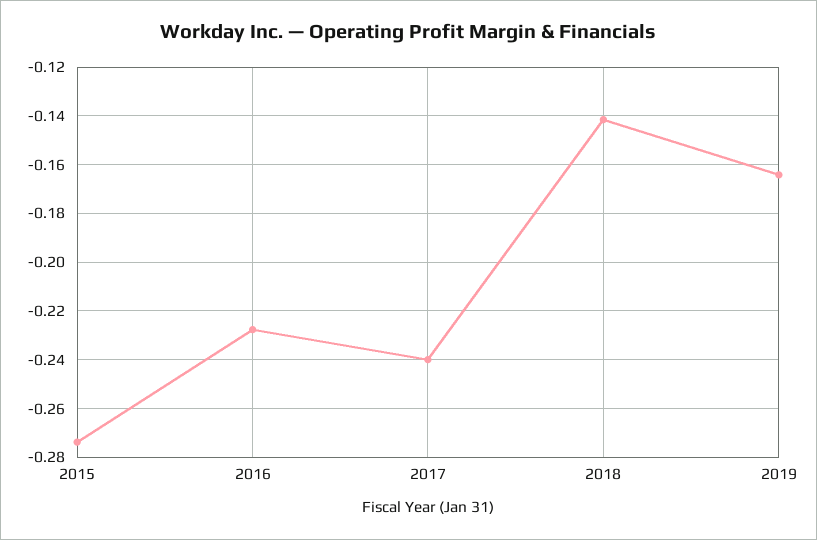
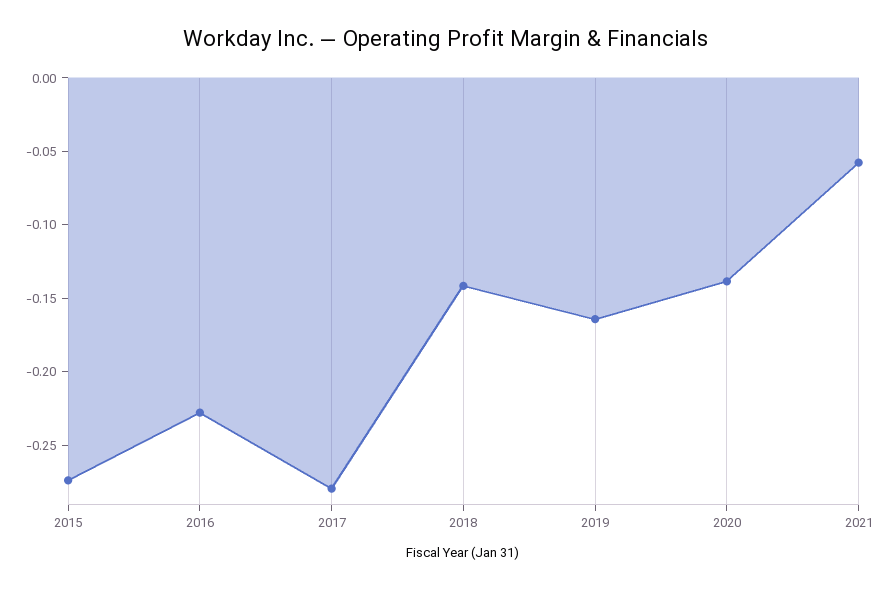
2017: -0.24 -> -0.28
2020: none -> -0.14
2021: none -> -0.06

